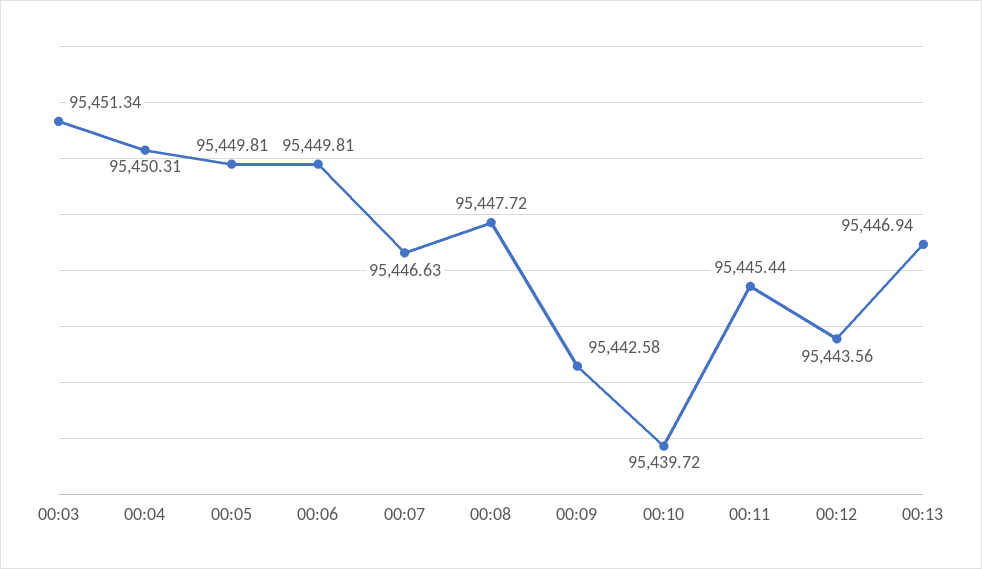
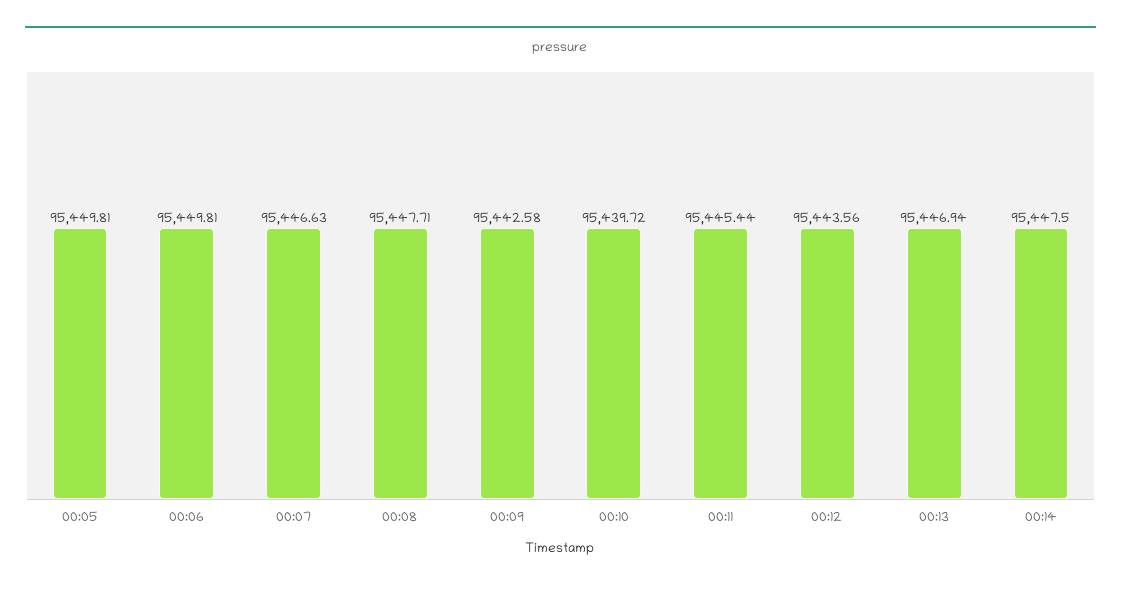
00:03: 95451.34 -> none
00:04: 95450.31 -> none
00:08: 95447.72 -> 95447.71
00:14: none -> 95447.5

